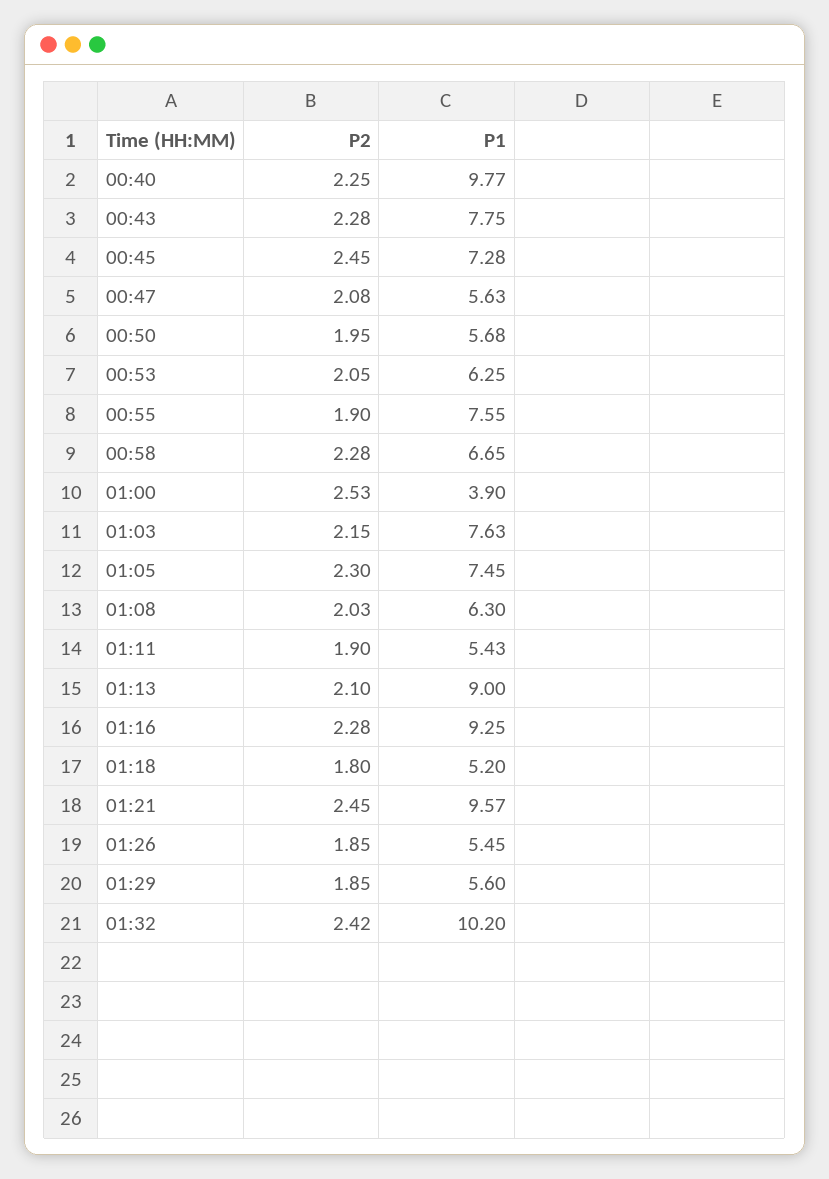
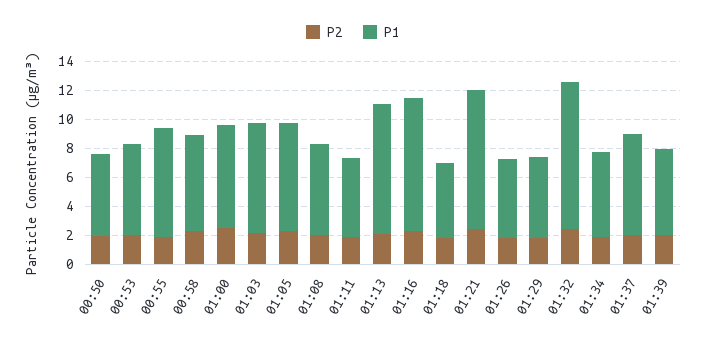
P2, 00:40: 2.25 -> none
P1, 00:40: 9.77 -> none
P2, 00:43: 2.28 -> none
P1, 00:43: 7.75 -> none
P2, 00:45: 2.45 -> none
P1, 00:45: 7.28 -> none
P2, 00:47: 2.08 -> none
P1, 00:47: 5.63 -> none
P1, 01:00: 3.9 -> 7
P2, 01:34: none -> 2
P1, 01:34: none -> 6
P2, 01:37: none -> 2
P1, 01:37: none -> 7
P2, 01:39: none -> 2
P1, 01:39: none -> 6

